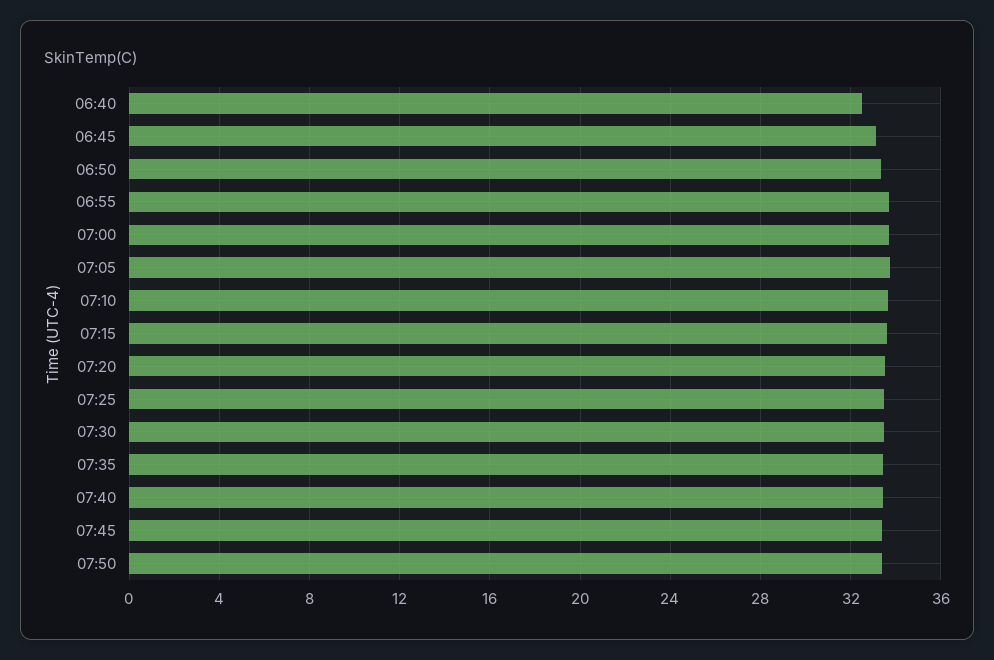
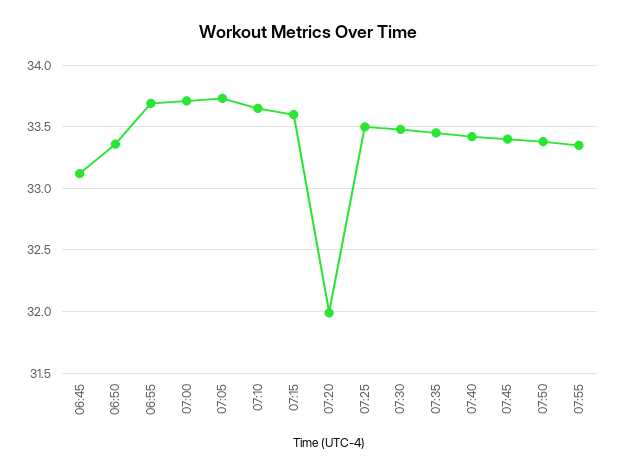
06:40: 32.5 -> none
07:20: 33.5 -> 32
07:55: none -> 33.35

